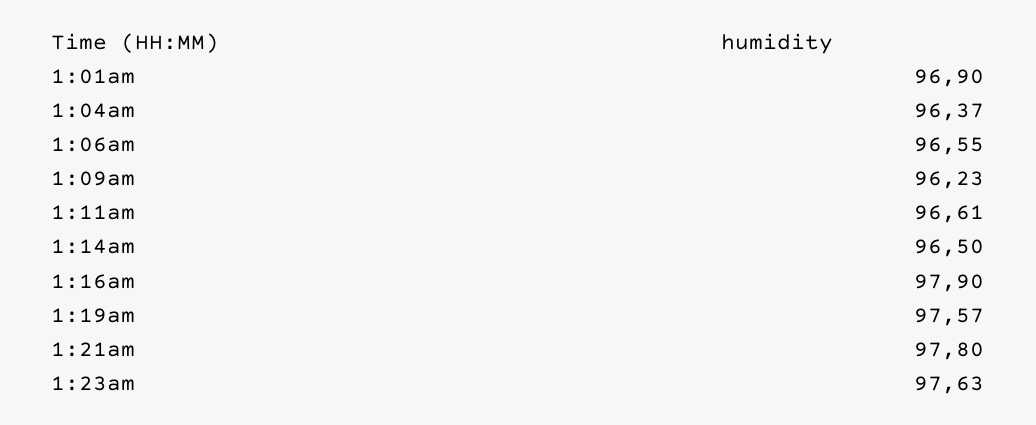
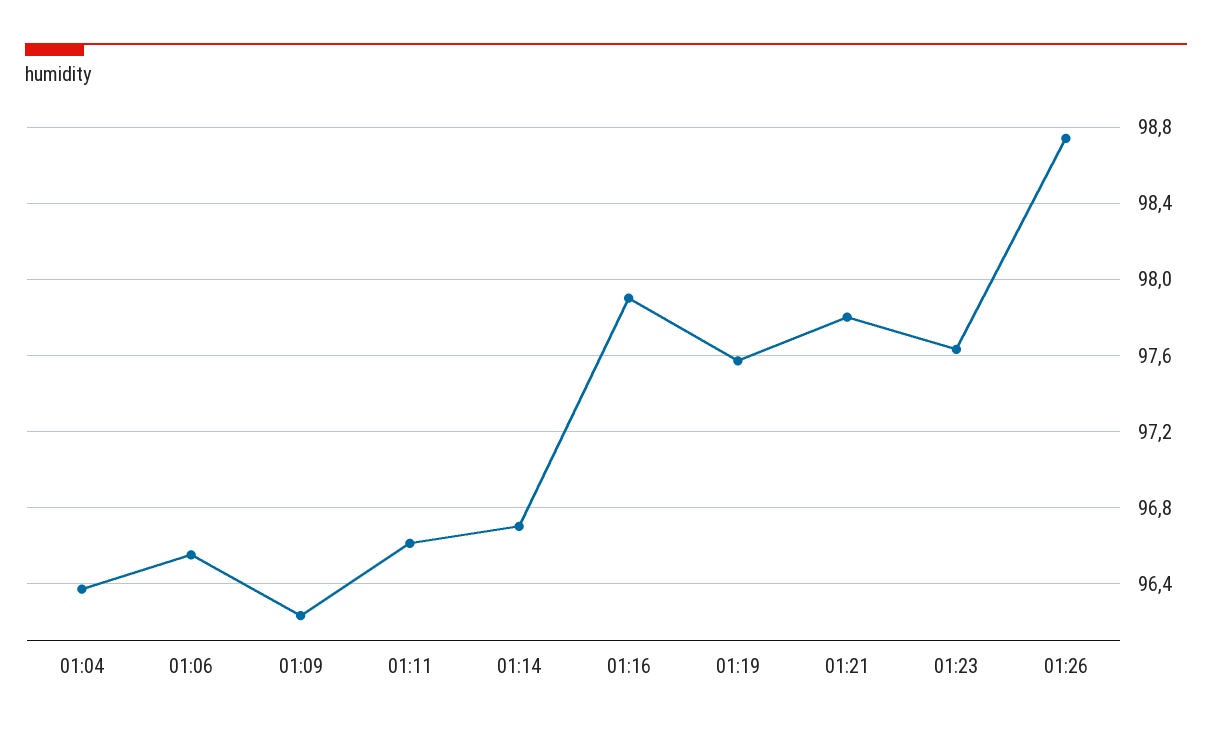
1:01am: 96.9 -> none
1:14am: 96.5 -> 96.7
01:26: none -> 98.75

